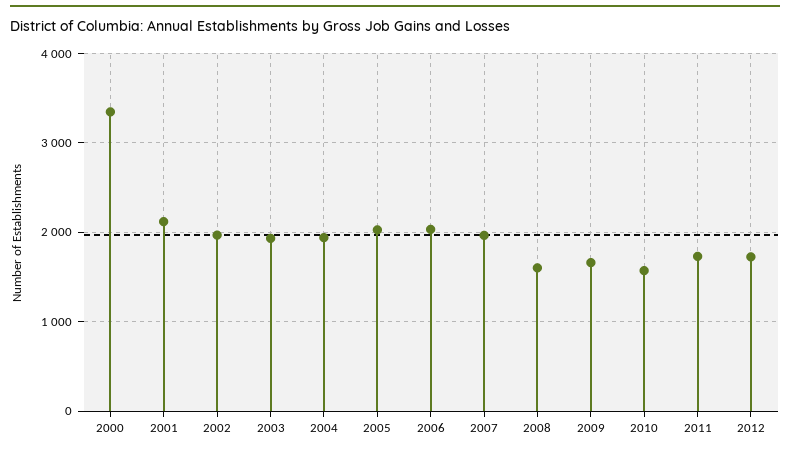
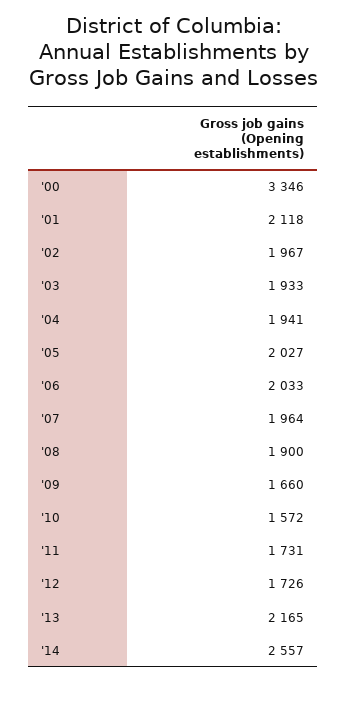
2008: 1600 -> 1900
'13: none -> 2165
'14: none -> 2557

